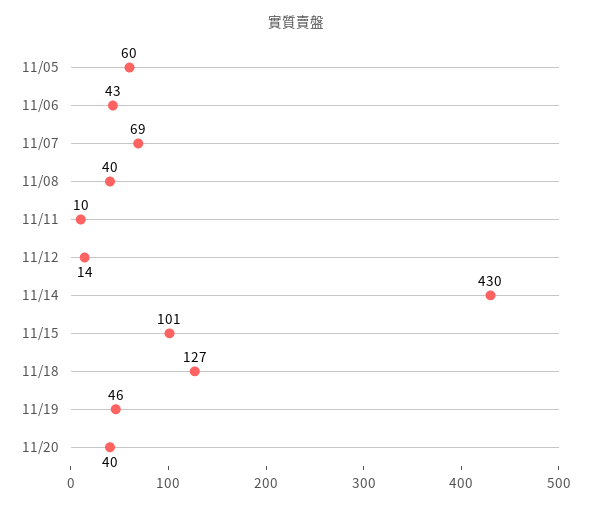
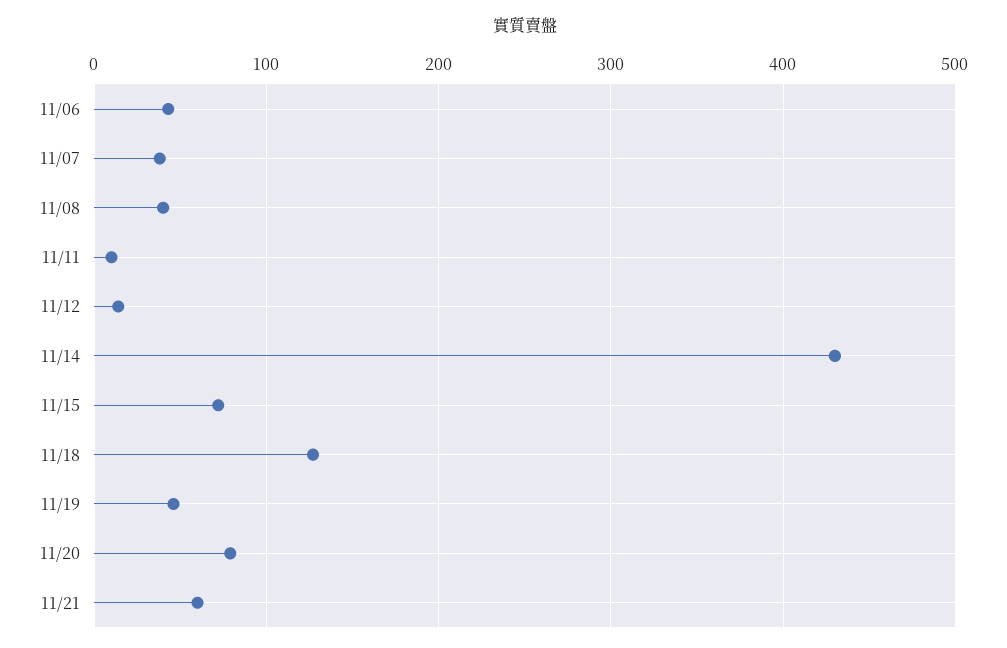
11/05: 60 -> none
11/07: 69 -> 40
11/15: 101 -> 70
11/20: 40 -> 80
11/21: none -> 60

